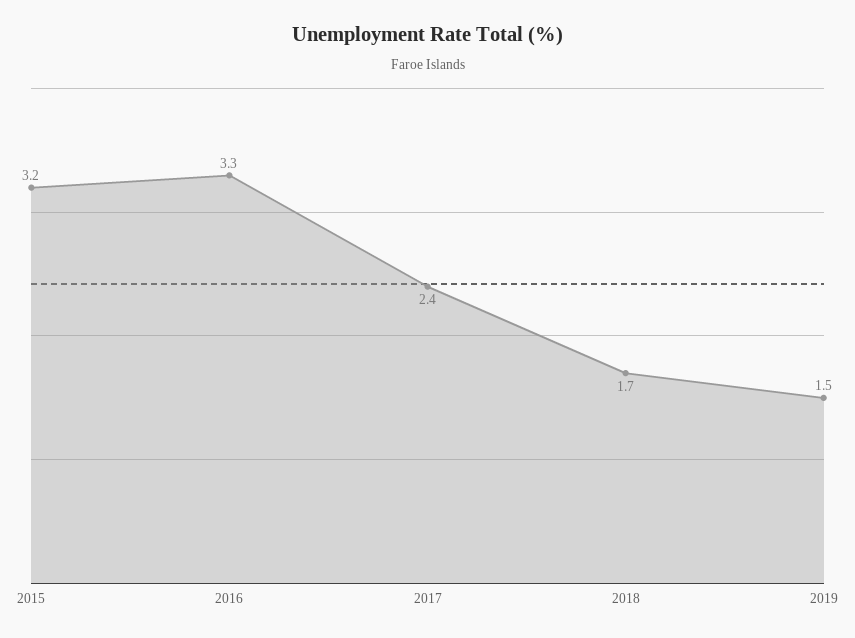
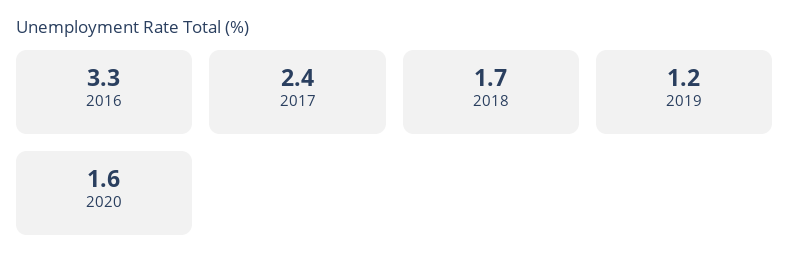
2015: 3.2 -> none
2019: 1.5 -> 1.2
2020: none -> 1.6

